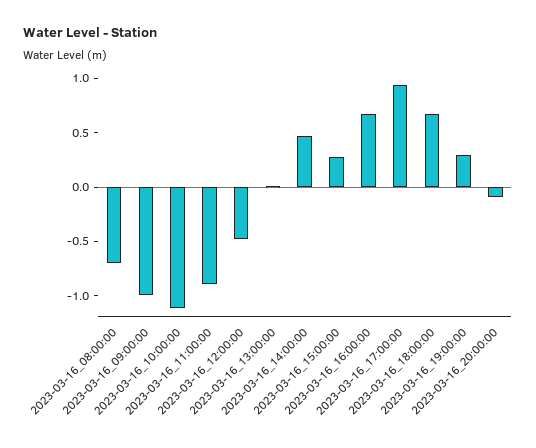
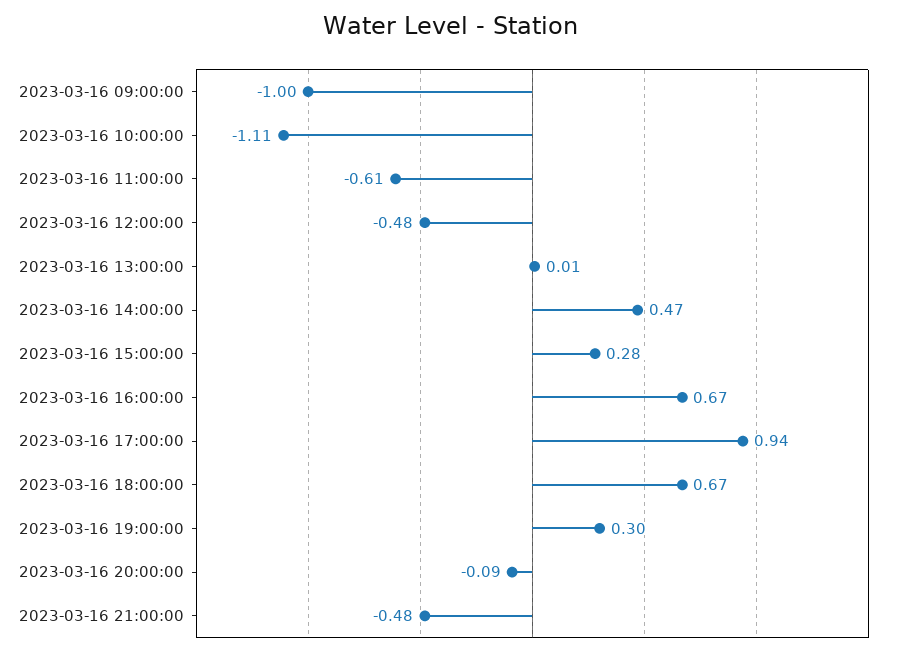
2023-03-16_08:00:00: -0.7 -> none
2023-03-16_11:00:00: -0.9 -> -0.61
2023-03-16 21:00:00: none -> -0.48

